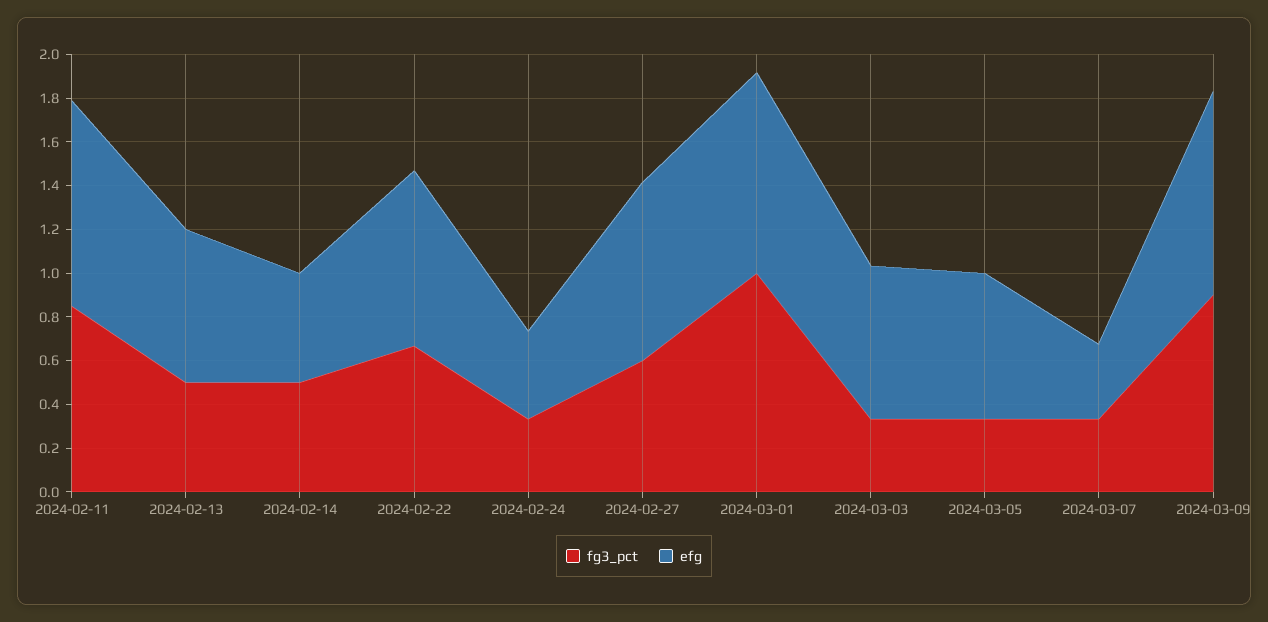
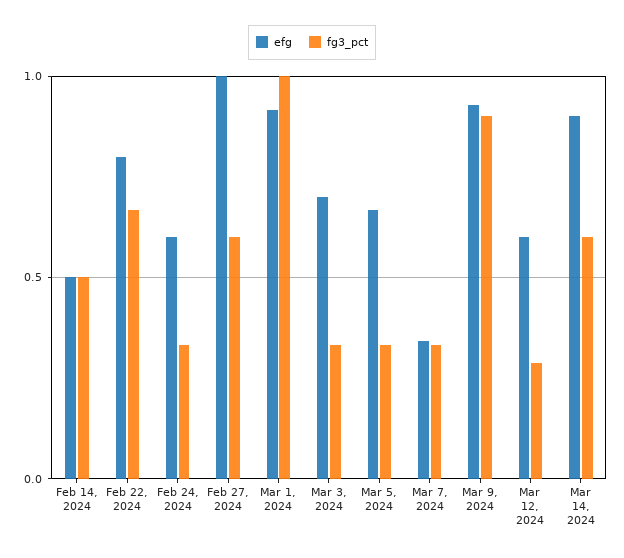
fg3_pct, 2024-02-11: 0.85 -> none
efg, 2024-02-11: 0.95 -> none
fg3_pct, 2024-02-13: 0.5 -> none
efg, 2024-02-13: 0.7 -> none
efg, 2024-02-24: 0.4 -> 0.6
efg, 2024-02-27: 0.8 -> 1
efg, Mar 12, 2024: none -> 0.6
fg3_pct, Mar 12, 2024: none -> 0.3
efg, Mar 14, 2024: none -> 0.9
fg3_pct, Mar 14, 2024: none -> 0.6

